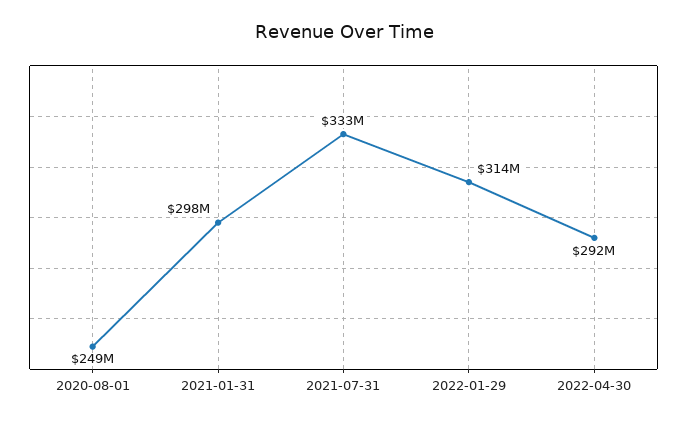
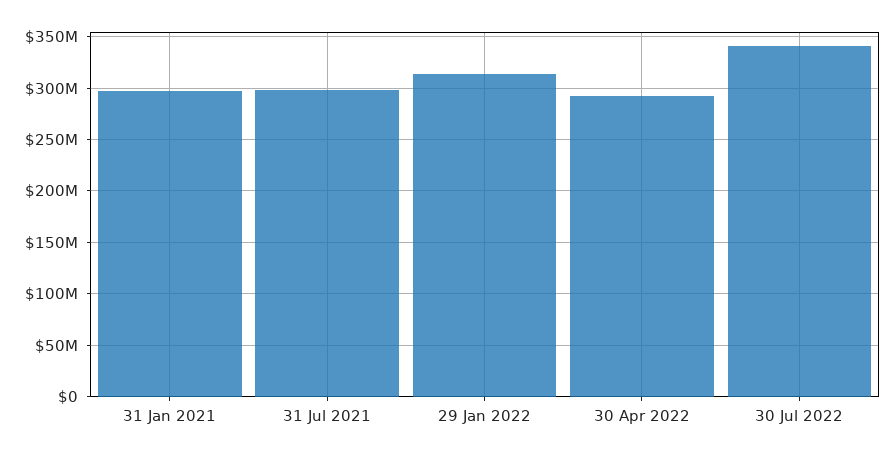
2020-08-01: 249000000 -> none
2021-07-31: 333000000 -> 300000000
30 Jul 2022: none -> 340000000

